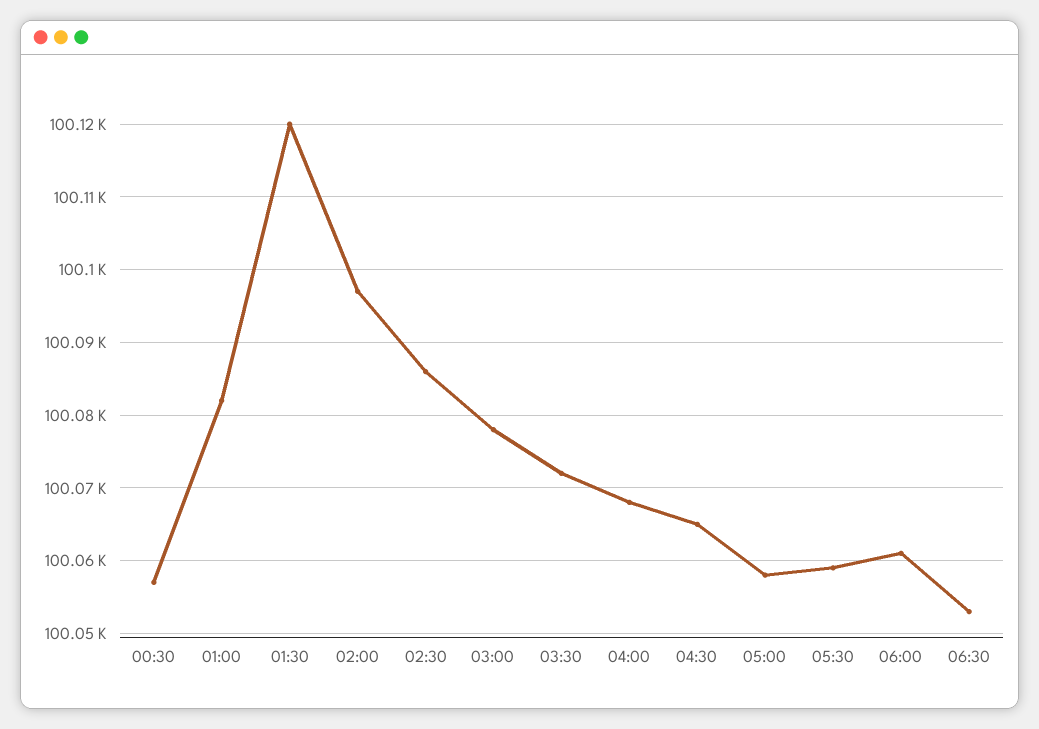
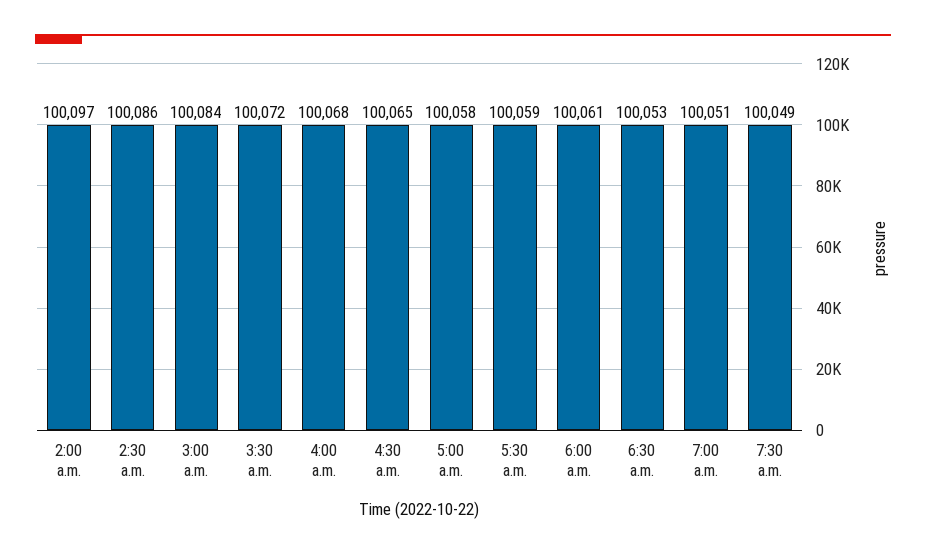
00:30: 100057 -> none
01:00: 100082 -> none
01:30: 100120 -> none
03:00: 100078 -> 100084
7:00 a.m.: none -> 100051
7:30 a.m.: none -> 100049

